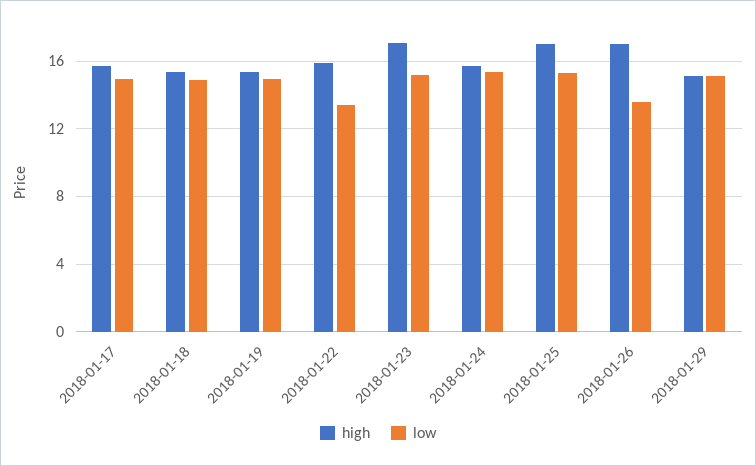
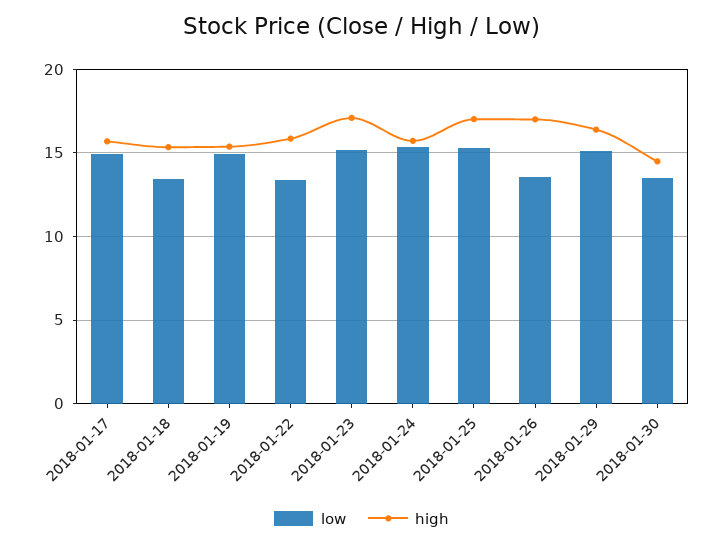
low, 2018-01-18: 15 -> 13.5
high, 2018-01-29: 15 -> 16.5
low, 2018-01-30: none -> 13.5
high, 2018-01-30: none -> 14.5

